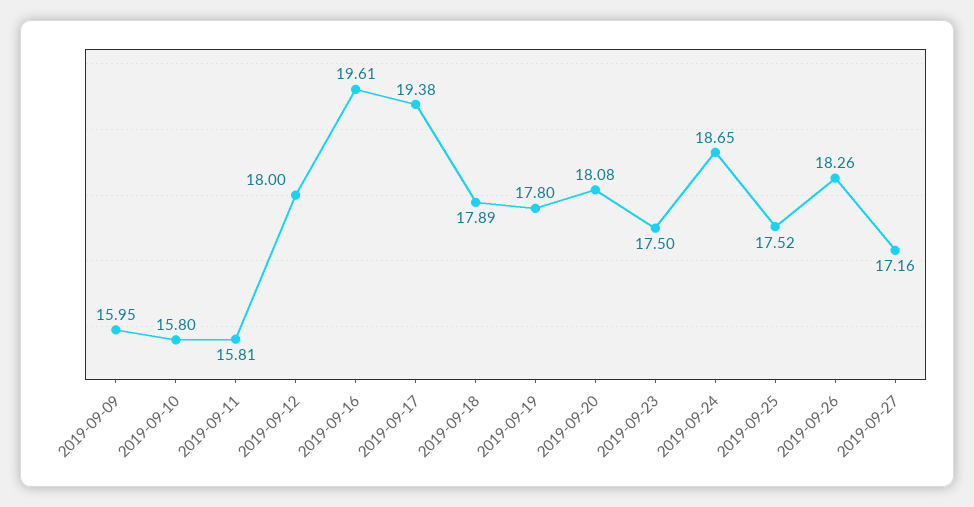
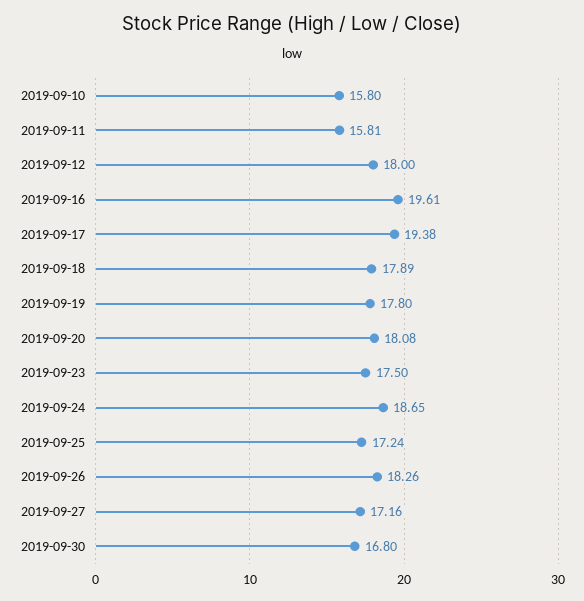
2019-09-09: 15.95 -> none
2019-09-25: 17.52 -> 17.24
2019-09-30: none -> 16.8

